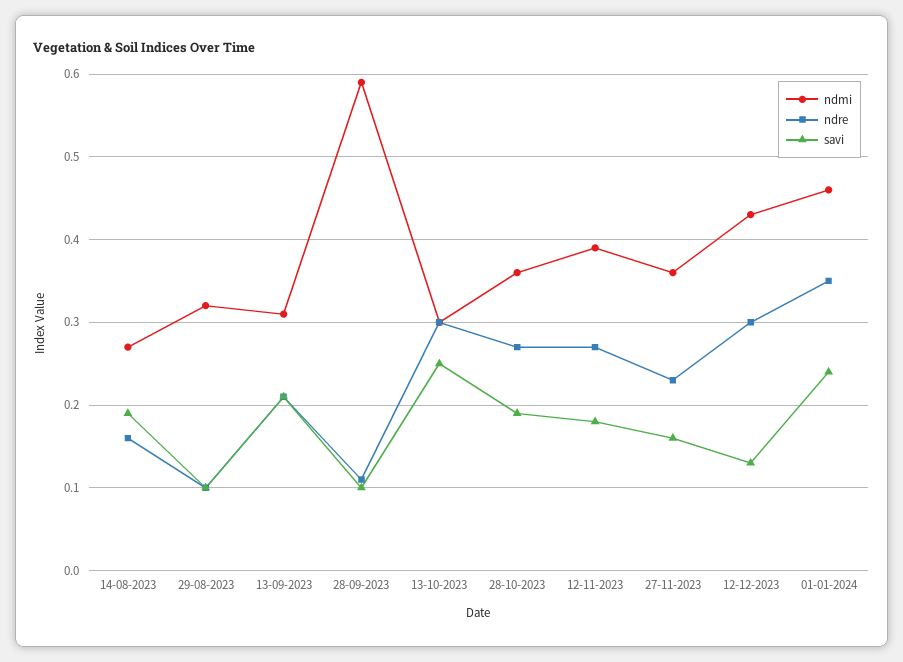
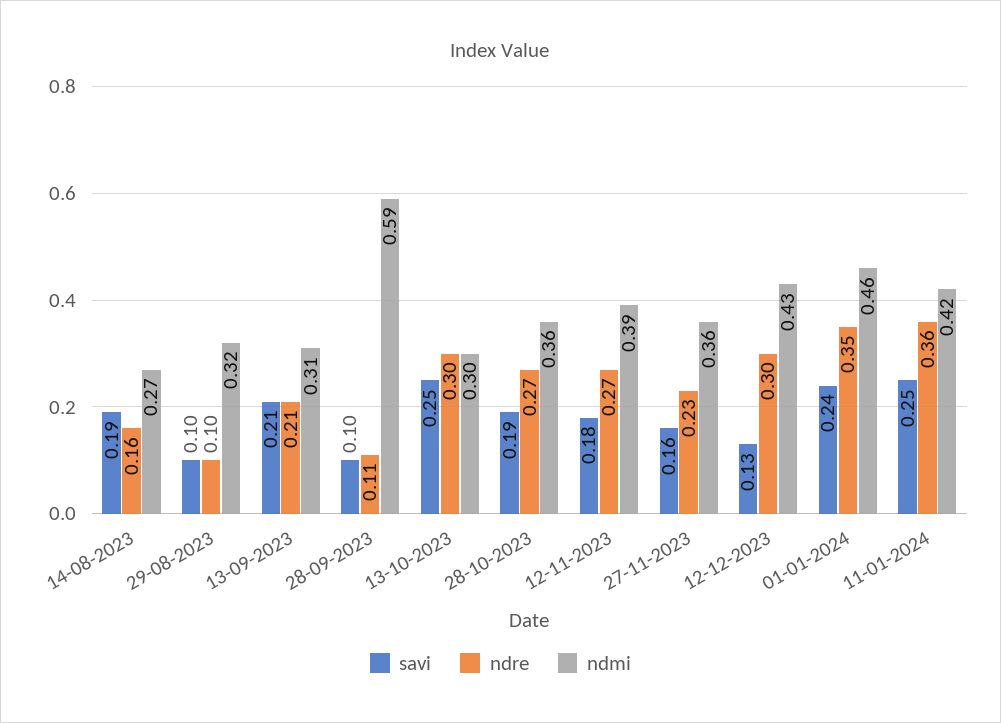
savi, 11-01-2024: none -> 0.25
ndre, 11-01-2024: none -> 0.36
ndmi, 11-01-2024: none -> 0.42

